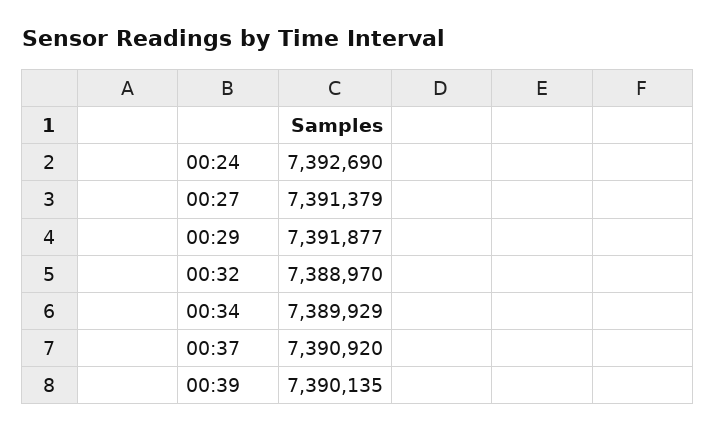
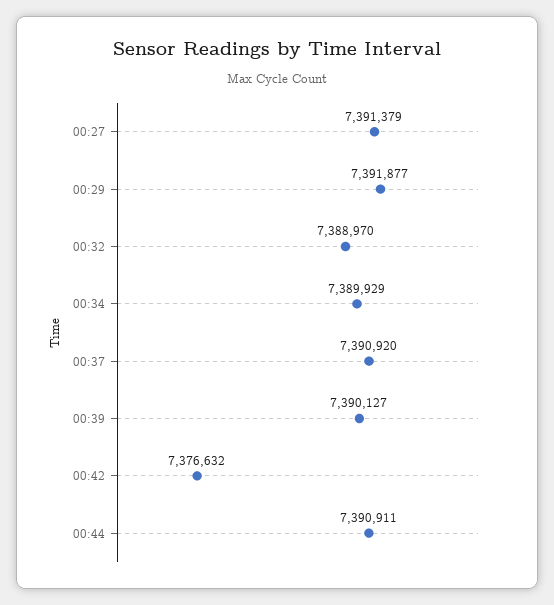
00:24: 7392690 -> none
00:39: 7390135 -> 7390127
00:42: none -> 7376632
00:44: none -> 7390911

